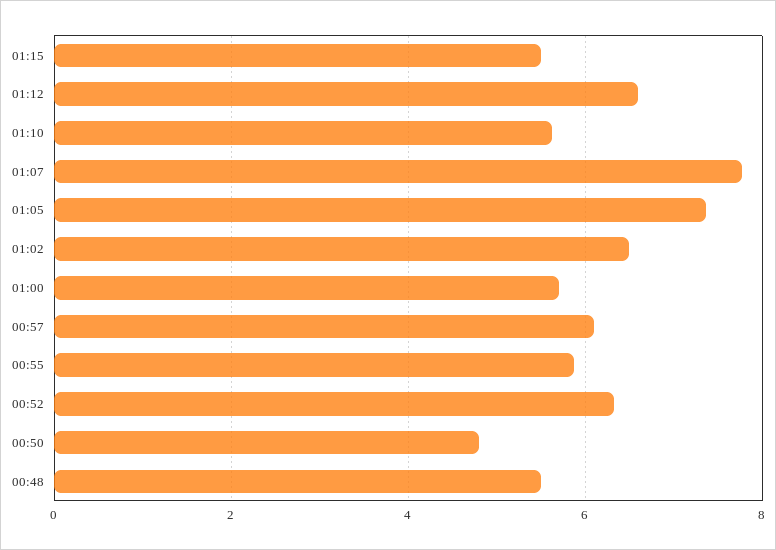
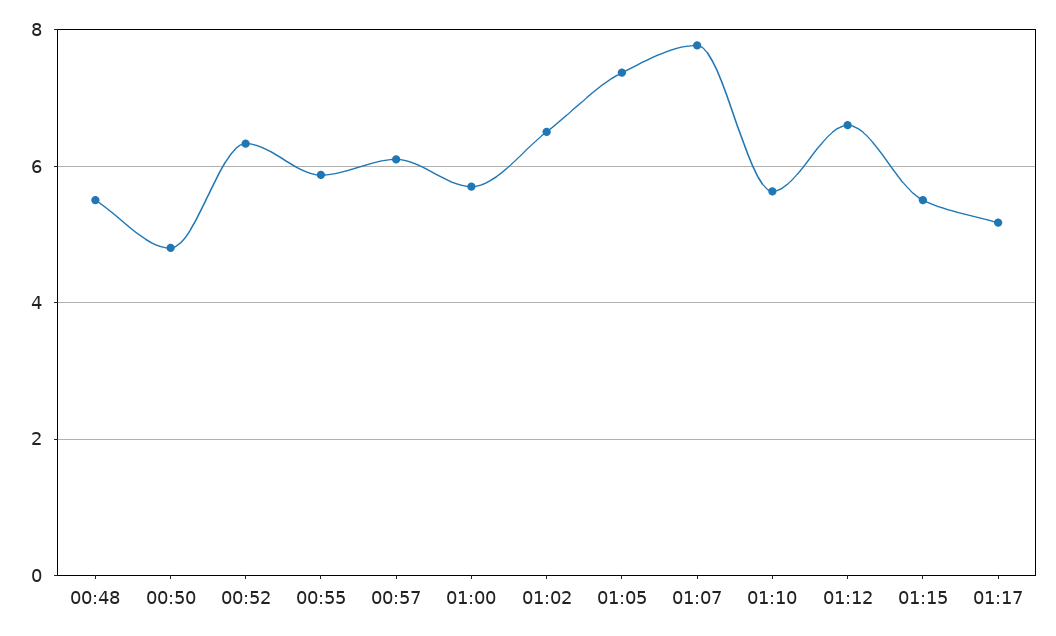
01:17: none -> 5.2

